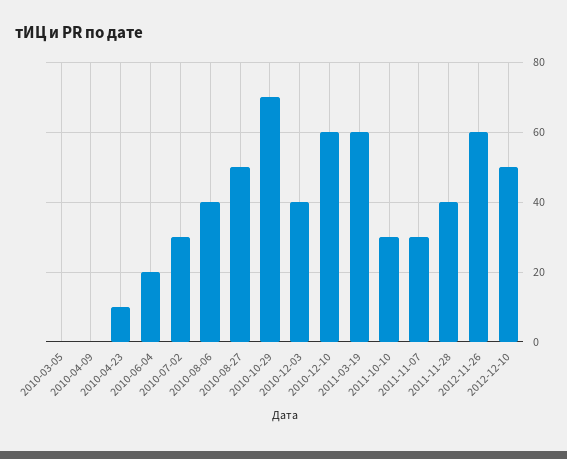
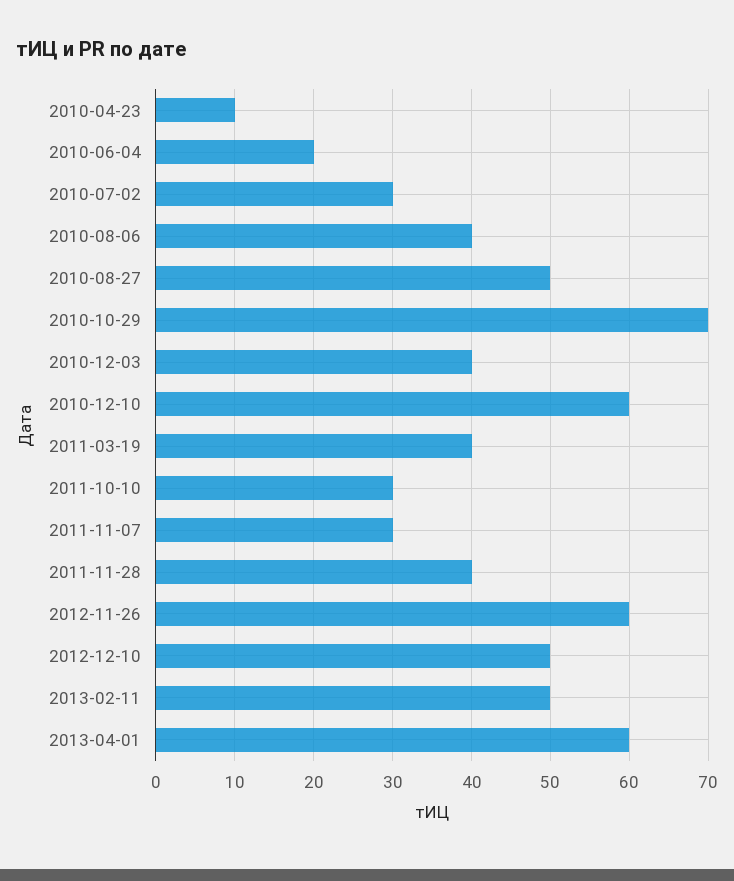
2010-03-05: 0 -> none
2010-04-09: 0 -> none
2011-03-19: 60 -> 40
2013-02-11: none -> 50
2013-04-01: none -> 60

